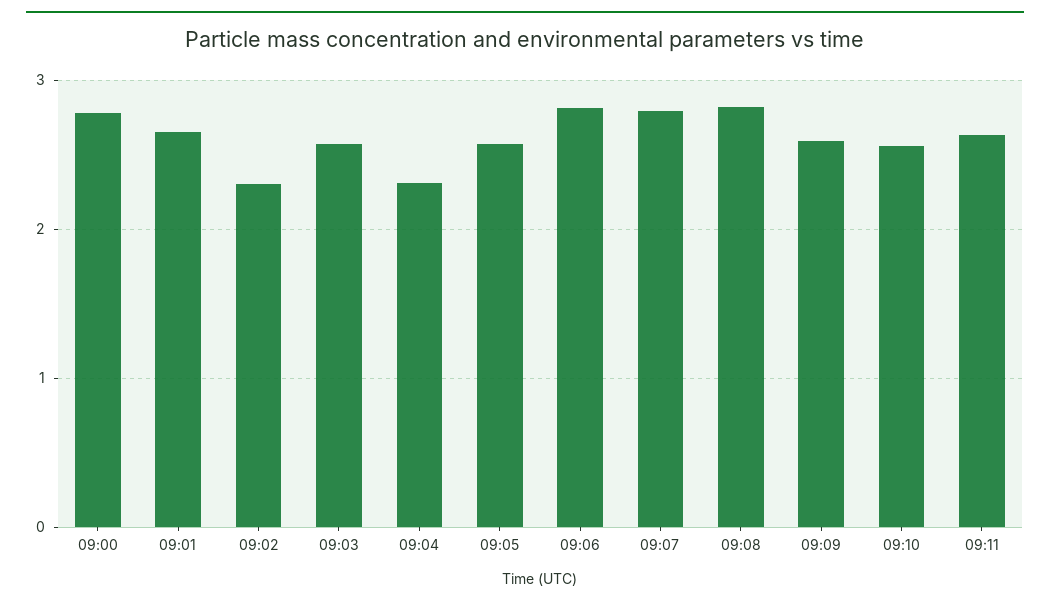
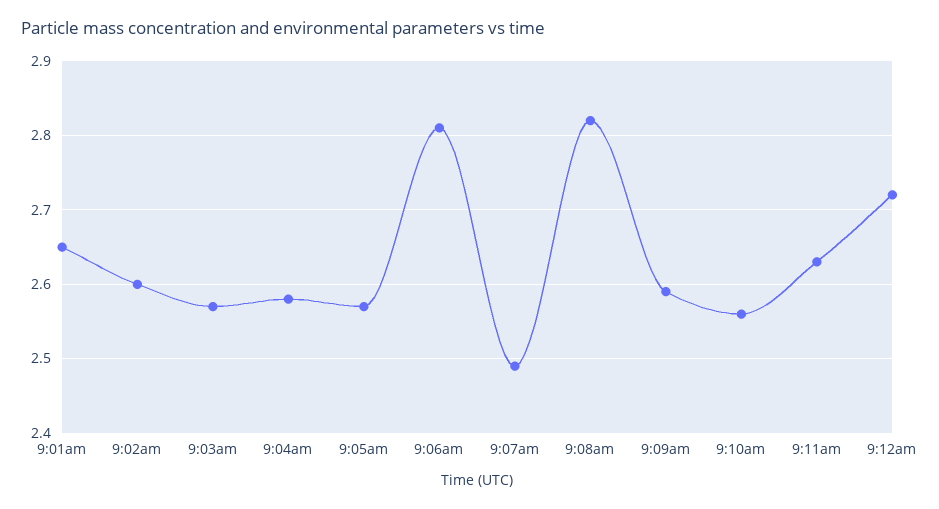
09:00: 2.8 -> none
09:02: 2.3 -> 2.6
09:04: 2.3 -> 2.58
09:07: 2.8 -> 2.49
9:12am: none -> 2.72

